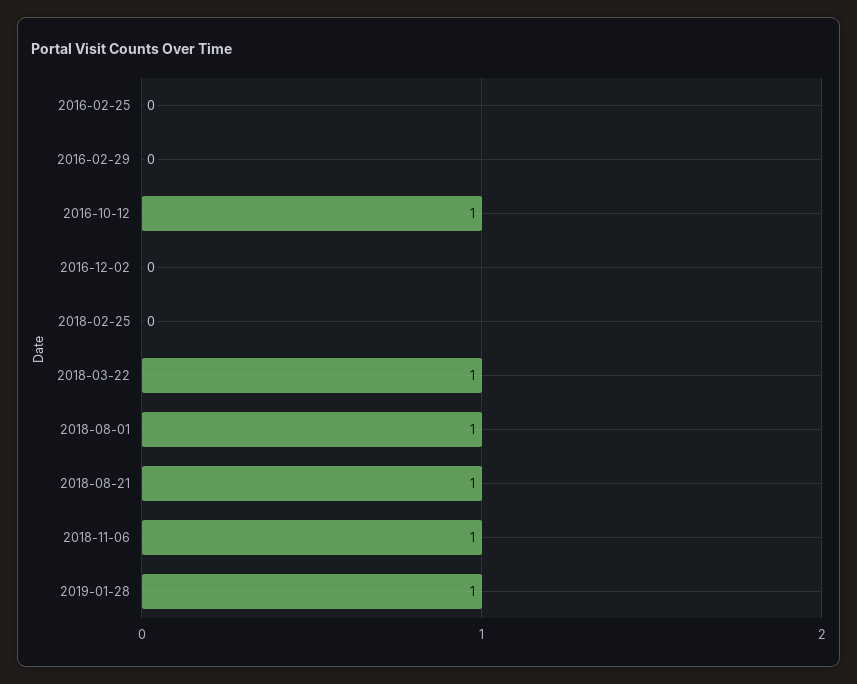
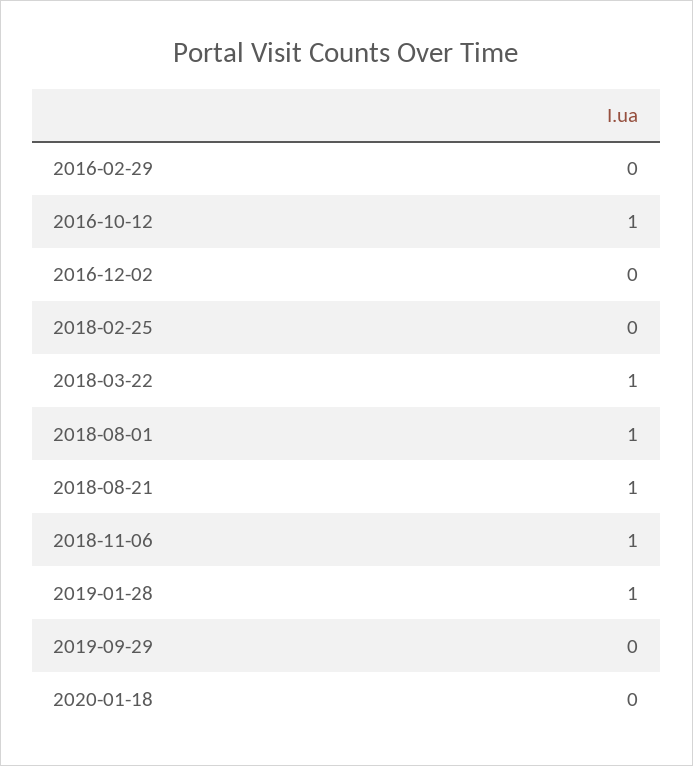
2016-02-25: 0 -> none
2019-09-29: none -> 0
2020-01-18: none -> 0

